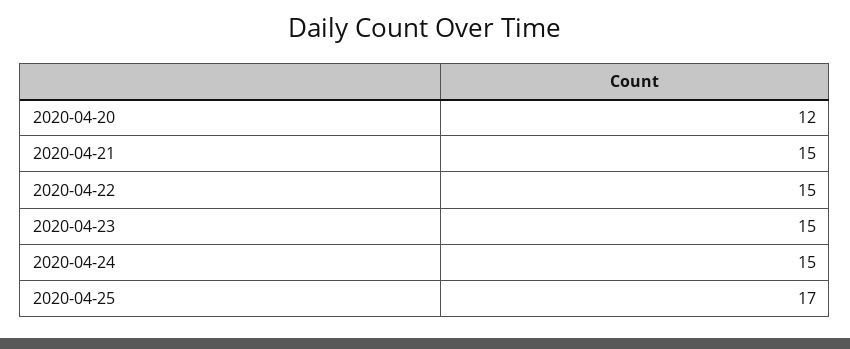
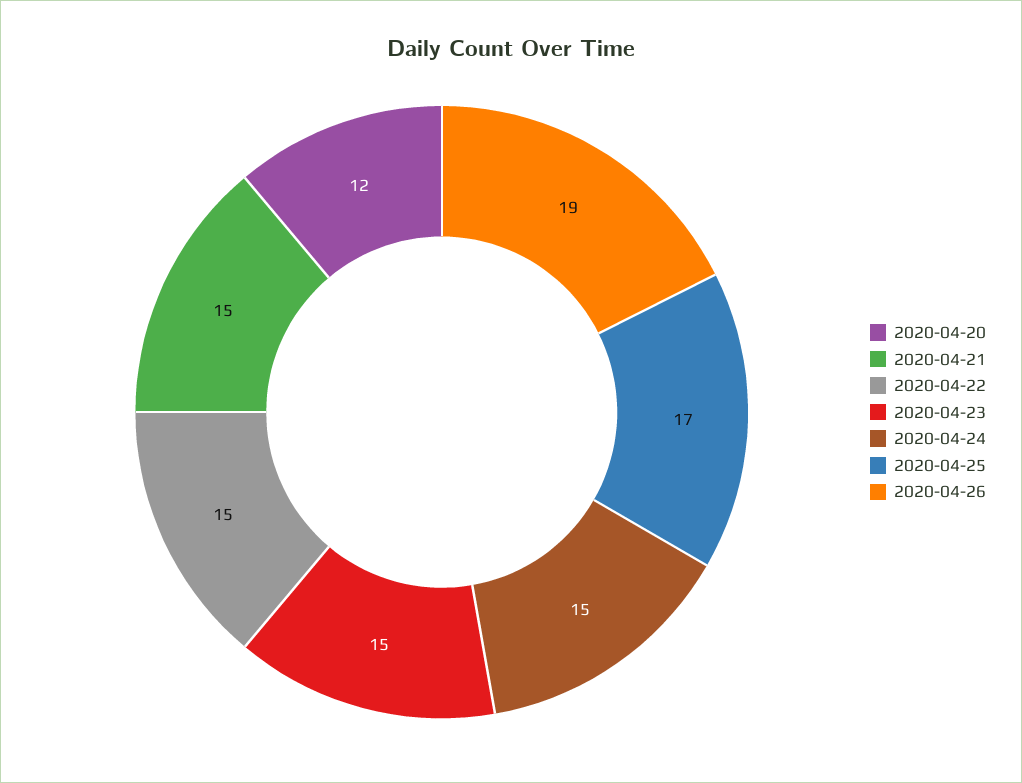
2020-04-26: none -> 19

